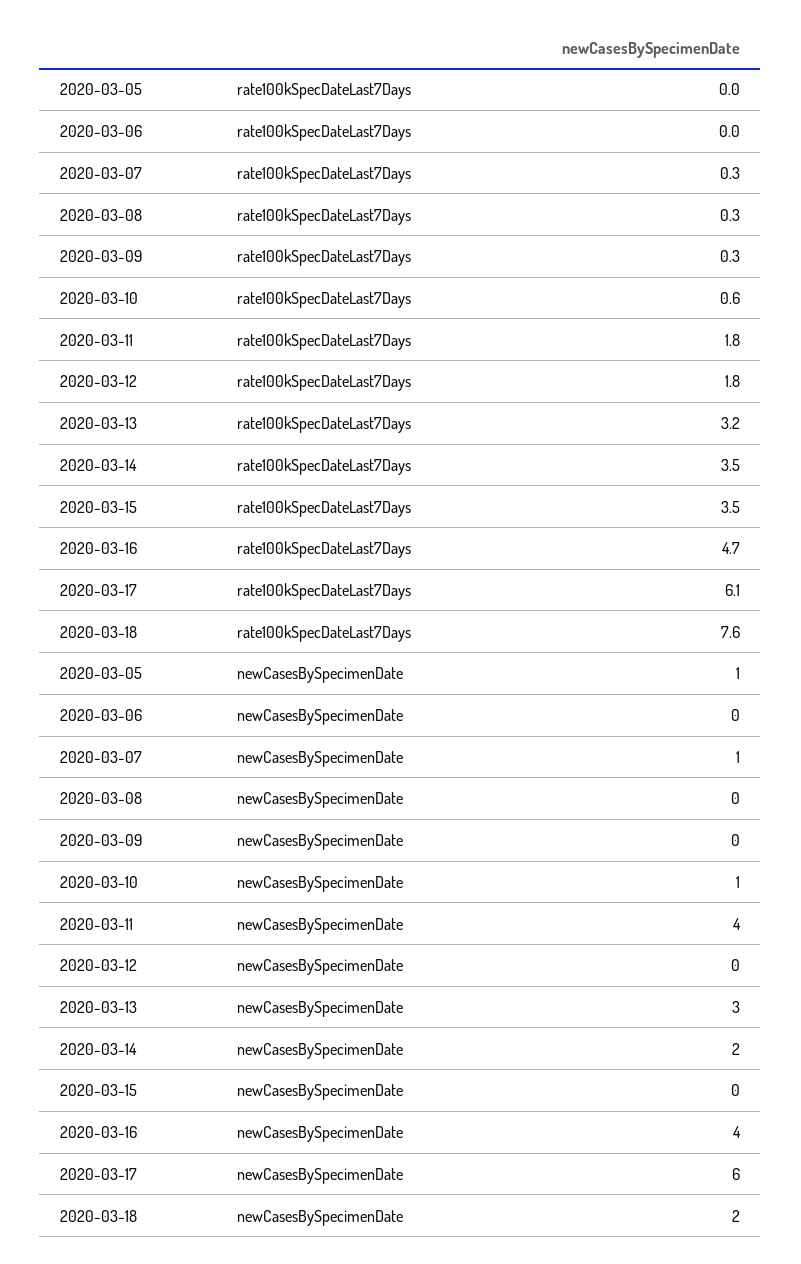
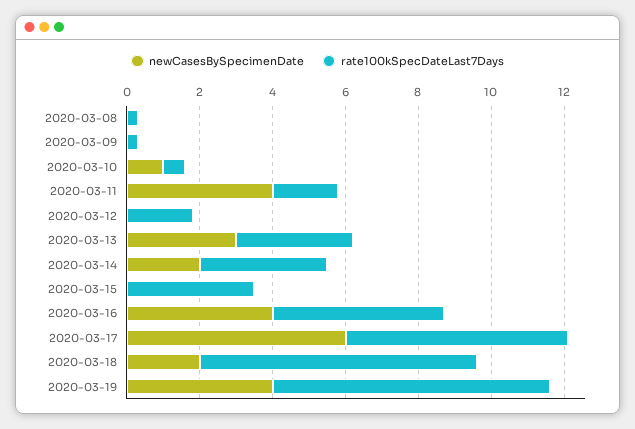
rate100kSpecDateLast7Days, 2020-03-05: 0 -> none
rate100kSpecDateLast7Days, 2020-03-06: 0 -> none
rate100kSpecDateLast7Days, 2020-03-07: 0.3 -> none
newCasesBySpecimenDate, 2020-03-05: 1 -> none
newCasesBySpecimenDate, 2020-03-06: 0 -> none
newCasesBySpecimenDate, 2020-03-07: 1 -> none
newCasesBySpecimenDate, 2020-03-19: none -> 4
rate100kSpecDateLast7Days, 2020-03-19: none -> 7.5

